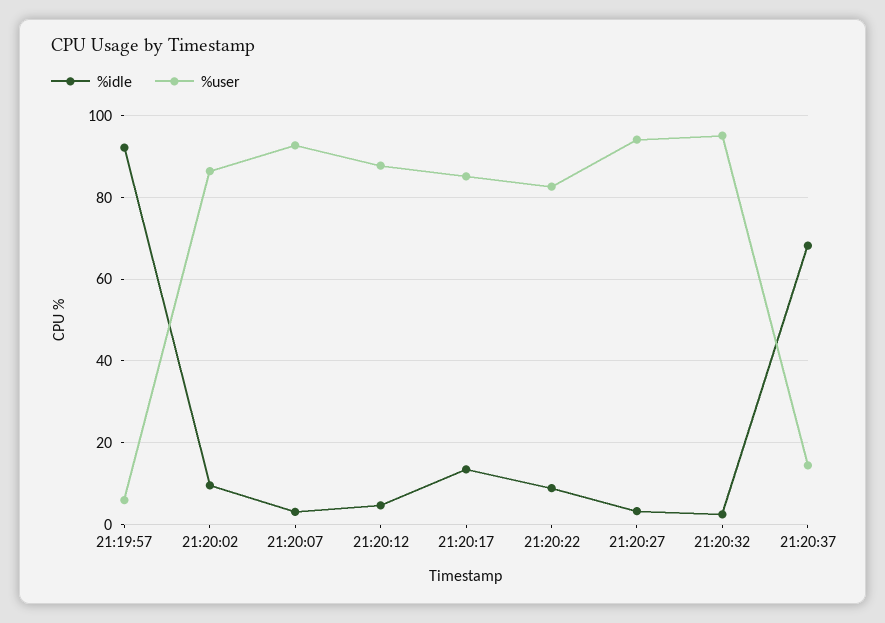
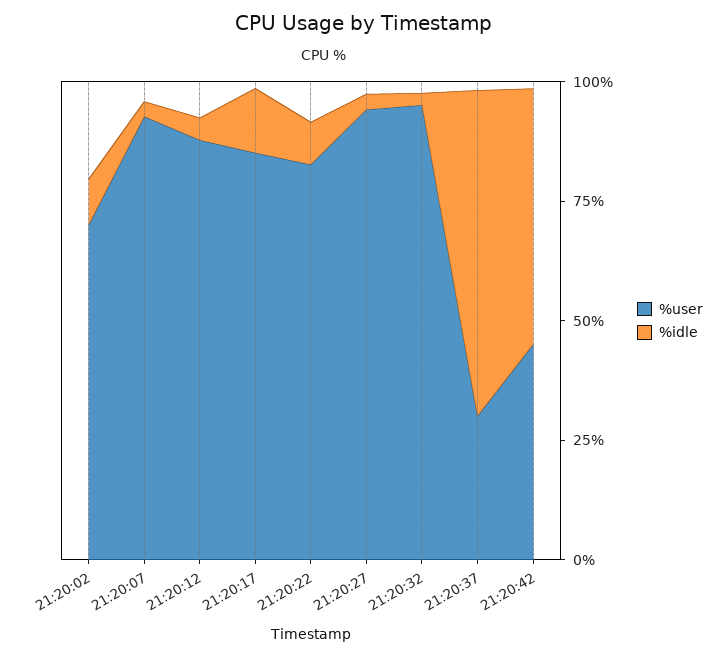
%idle, 21:19:57: 92 -> none
%user, 21:19:57: 6 -> none
%user, 21:20:02: 86 -> 70
%user, 21:20:37: 14 -> 30
%user, 21:20:42: none -> 45
%idle, 21:20:42: none -> 55

